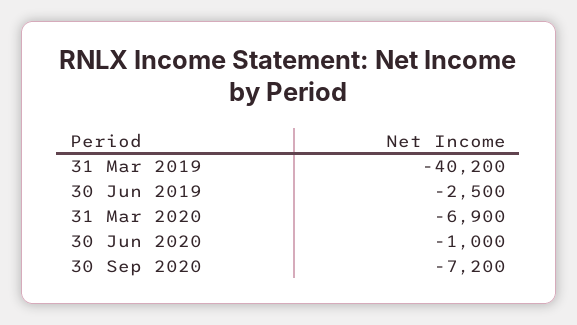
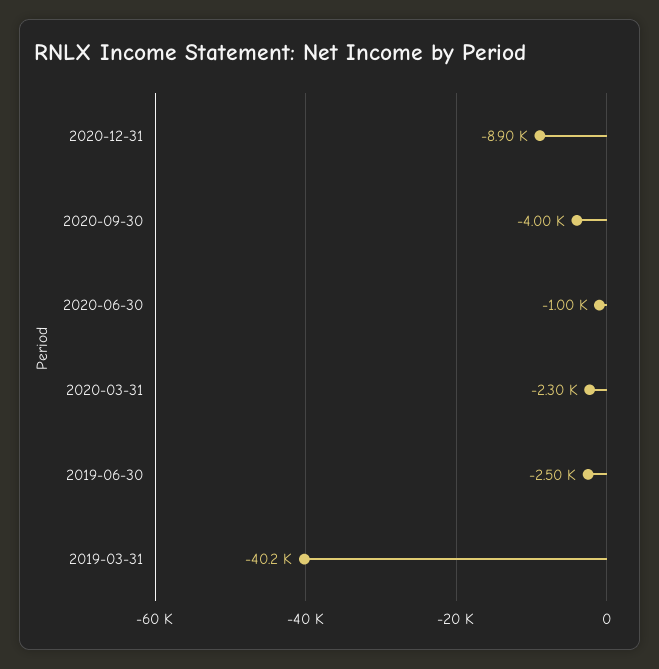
31 Mar 2020: -6900 -> -2300
30 Sep 2020: -7200 -> -4000
2020-12-31: none -> -8900

